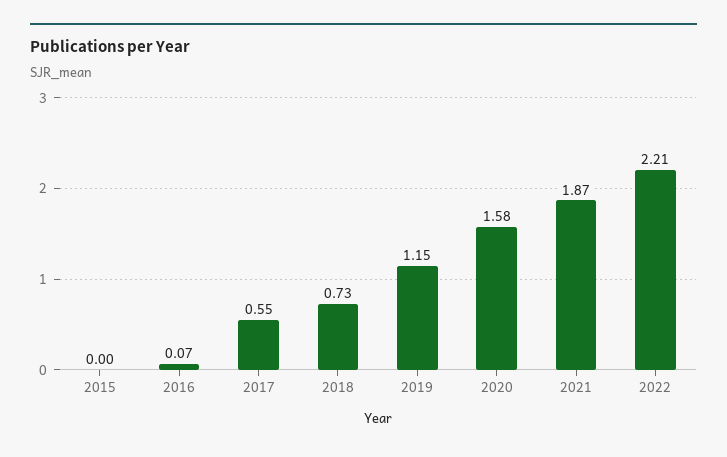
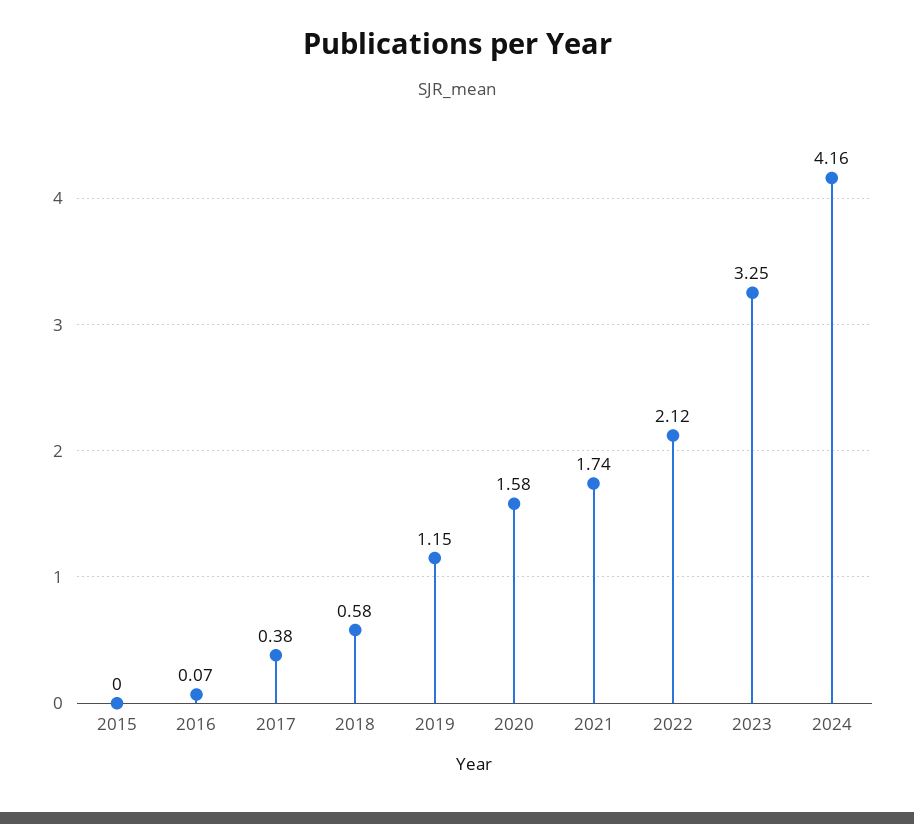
2017: 0.55 -> 0.38
2018: 0.73 -> 0.58
2021: 1.87 -> 1.74
2022: 2.21 -> 2.12
2023: none -> 3.25
2024: none -> 4.16

